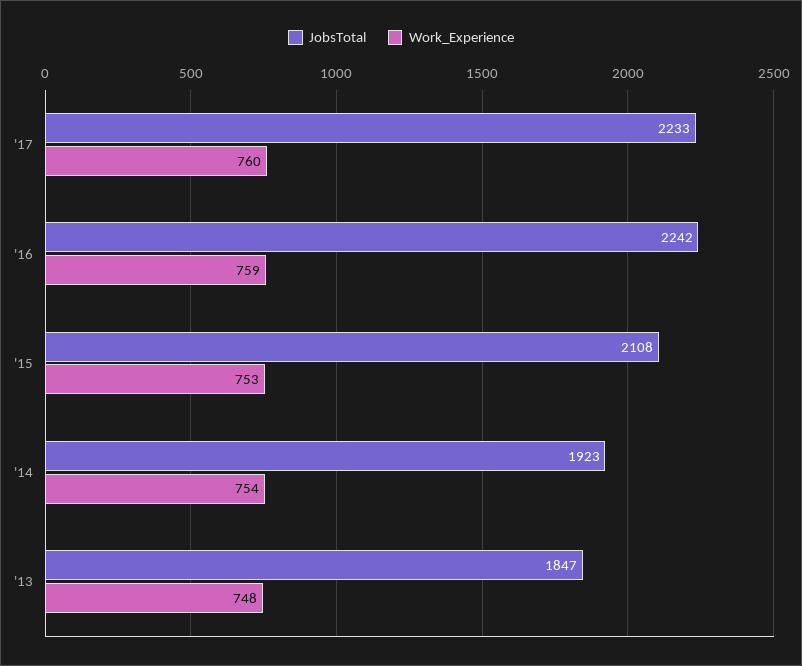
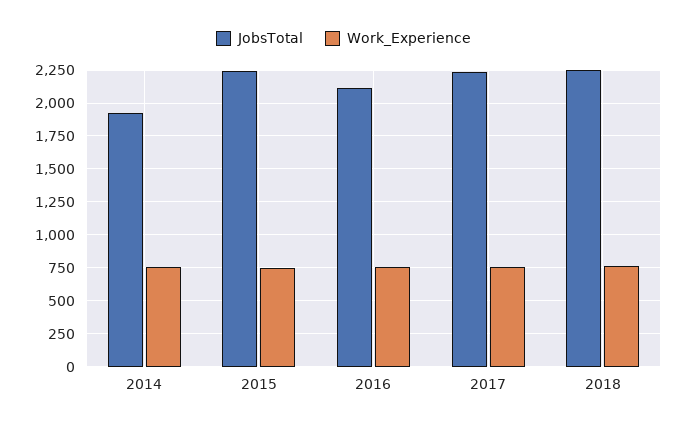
JobsTotal, '16: 2242 -> 2100
JobsTotal, '15: 2108 -> 2250
JobsTotal, '13: 1847 -> none
Work_Experience, '13: 748 -> none
JobsTotal, 2018: none -> 2250
Work_Experience, 2018: none -> 750

